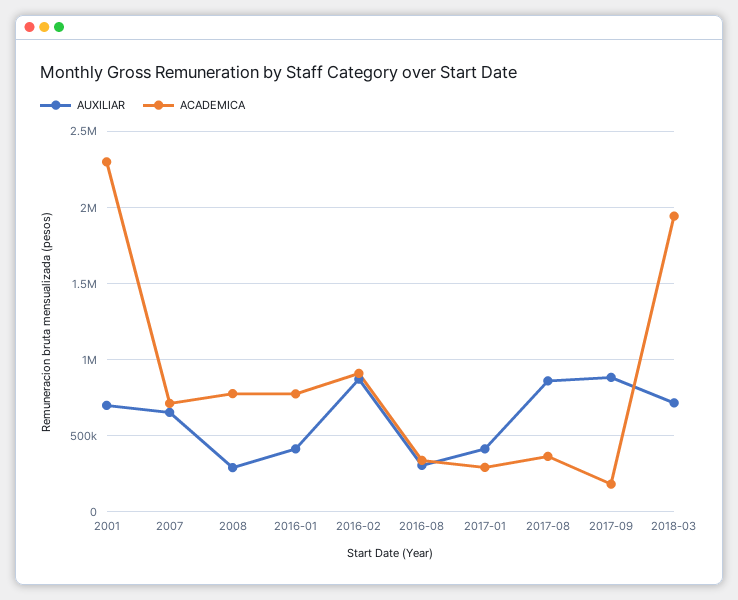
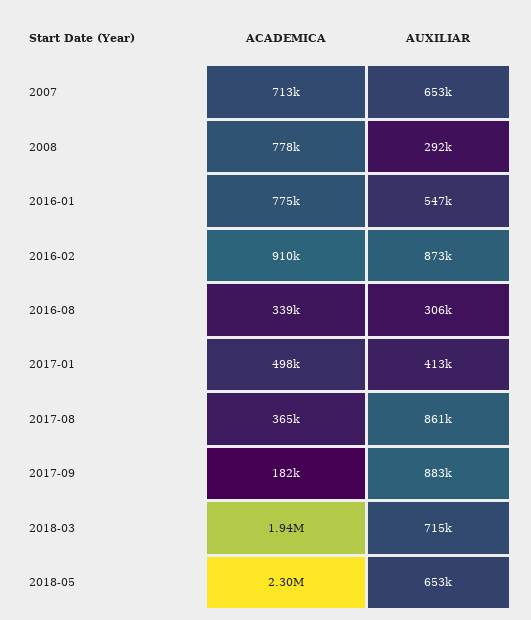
AUXILIAR, 2001: 700000 -> none
ACADEMICA, 2001: 2300000 -> none
AUXILIAR, 2016-01: 400000 -> 547000
ACADEMICA, 2017-01: 300000 -> 498000
ACADEMICA, 2018-05: none -> 2300000
AUXILIAR, 2018-05: none -> 653000

